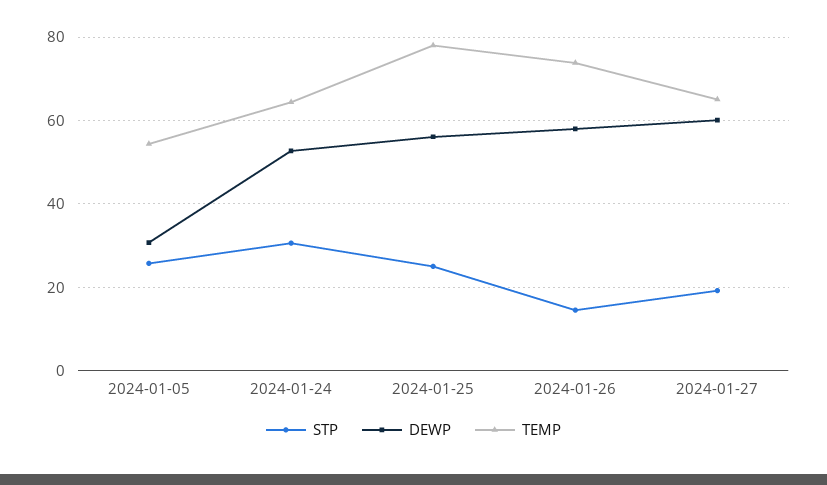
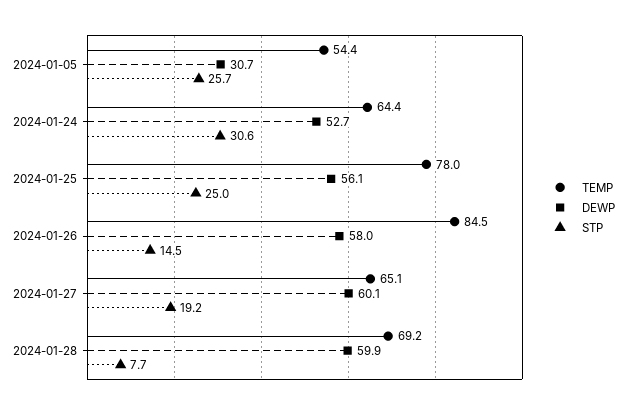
TEMP, 2024-01-26: 74 -> 84.5
TEMP, 2024-01-28: none -> 69.2
DEWP, 2024-01-28: none -> 59.9
STP, 2024-01-28: none -> 7.7

